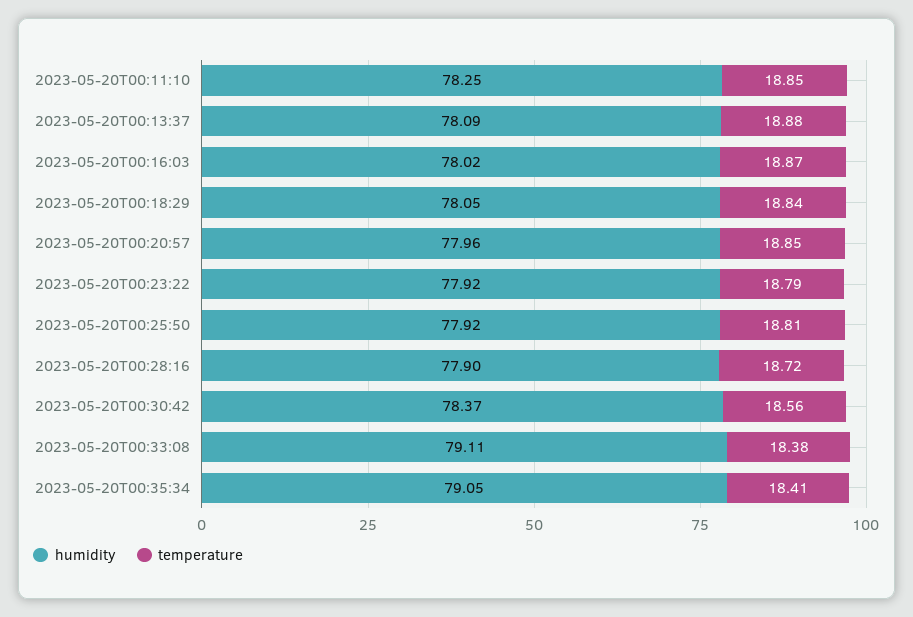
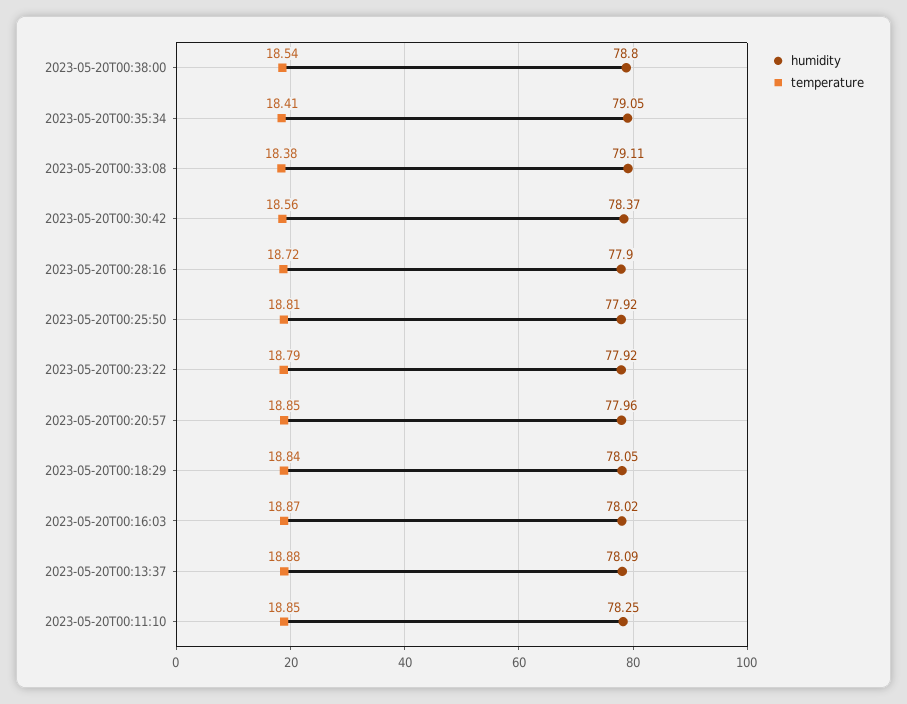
humidity, 2023-05-20T00:38:00: none -> 78.8
temperature, 2023-05-20T00:38:00: none -> 18.54

